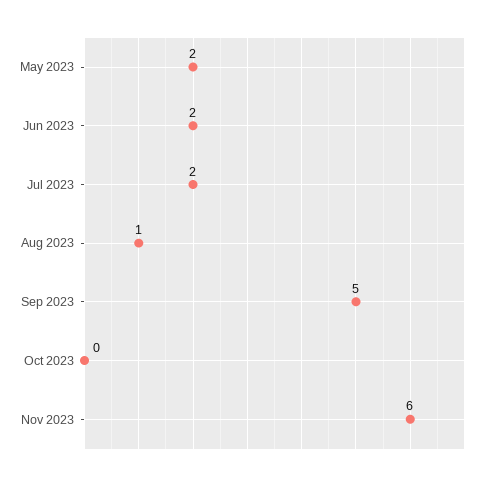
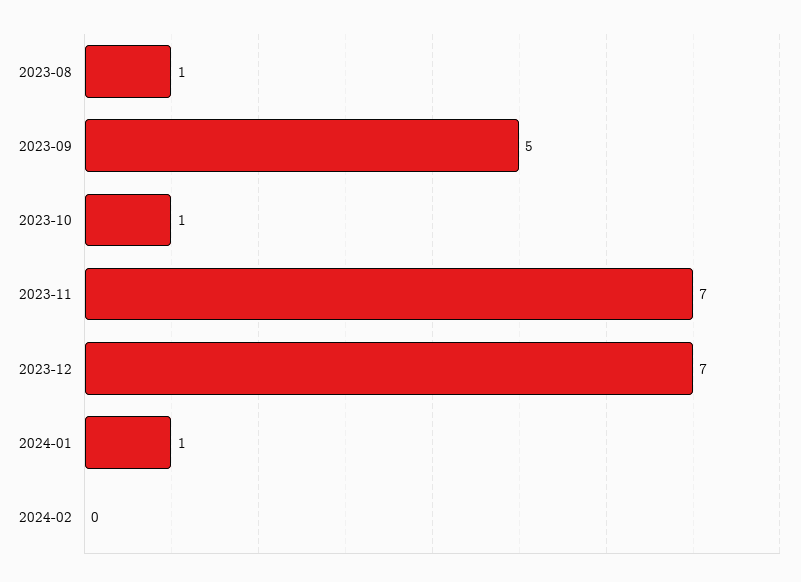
May 2023: 2 -> none
Jun 2023: 2 -> none
Jul 2023: 2 -> none
Oct 2023: 0 -> 1
Nov 2023: 6 -> 7
2023-12: none -> 7
2024-01: none -> 1
2024-02: none -> 0

